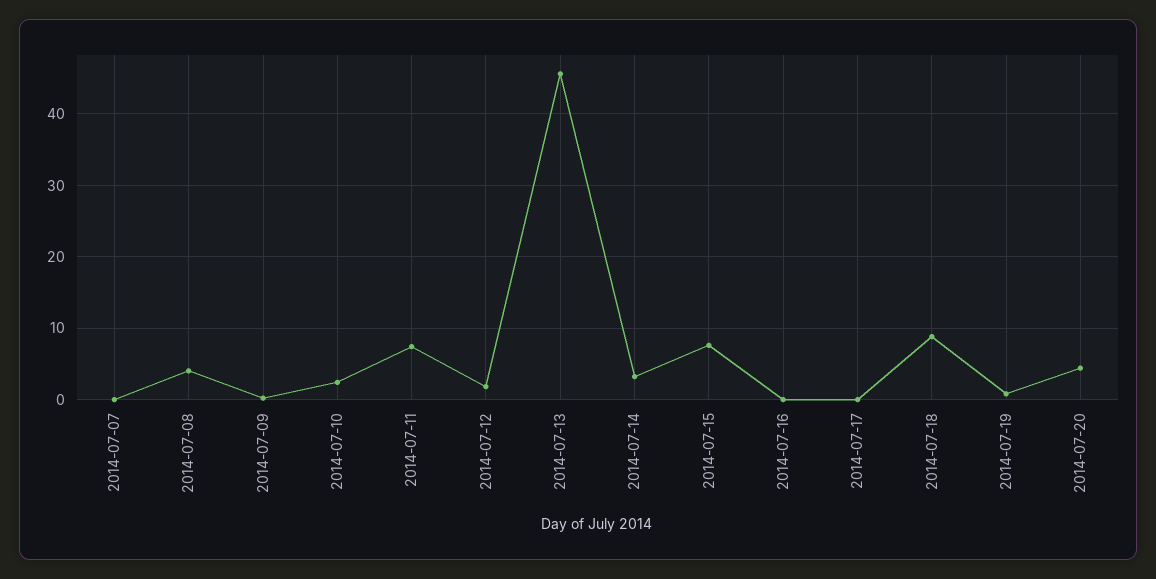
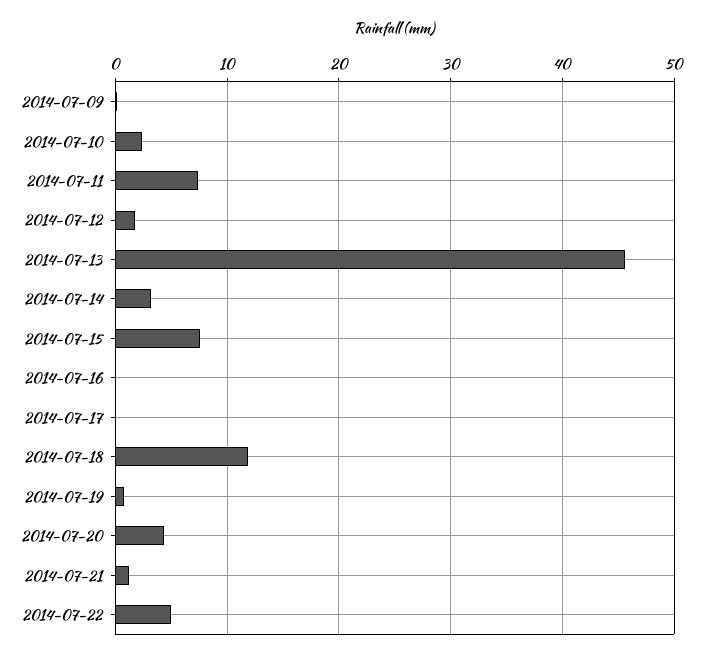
2014-07-07: 0 -> none
2014-07-08: 4 -> none
2014-07-18: 9 -> 12
2014-07-21: none -> 1
2014-07-22: none -> 5

